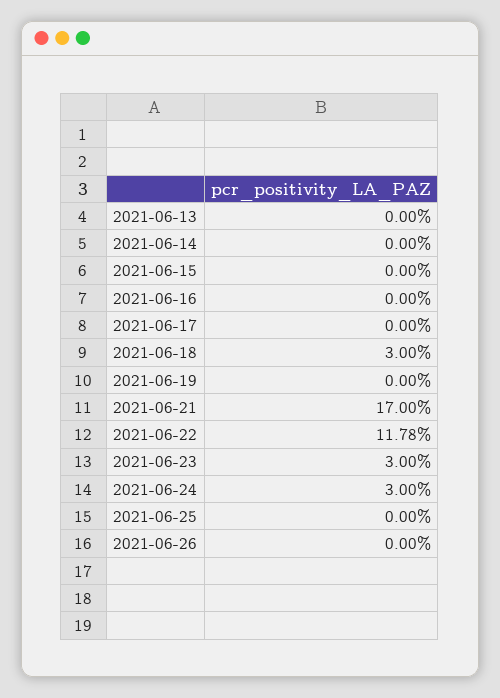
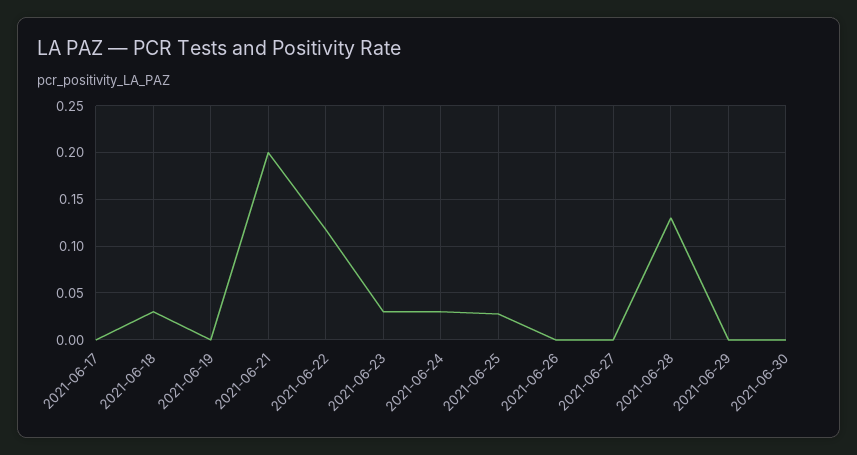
2021-06-13: 0 -> none
2021-06-14: 0 -> none
2021-06-15: 0 -> none
2021-06-16: 0 -> none
2021-06-21: 0.17 -> 0.2
2021-06-25: 0 -> 0.03
2021-06-27: none -> 0
2021-06-28: none -> 0.13
2021-06-29: none -> 0
2021-06-30: none -> 0

